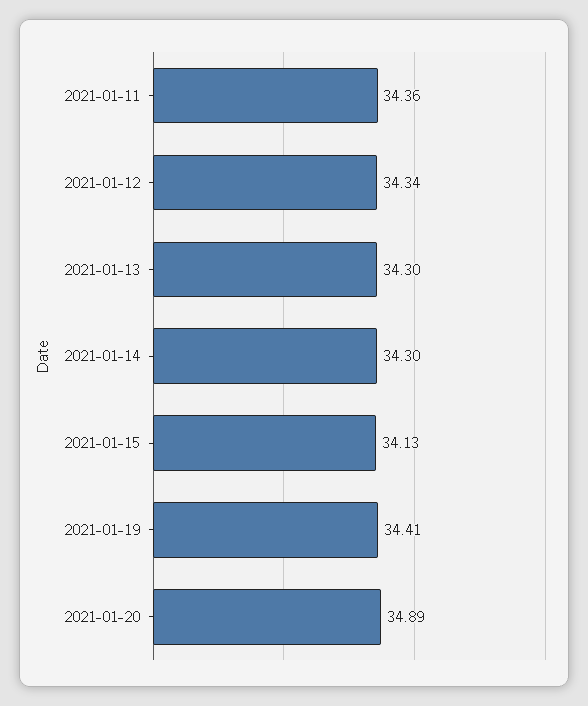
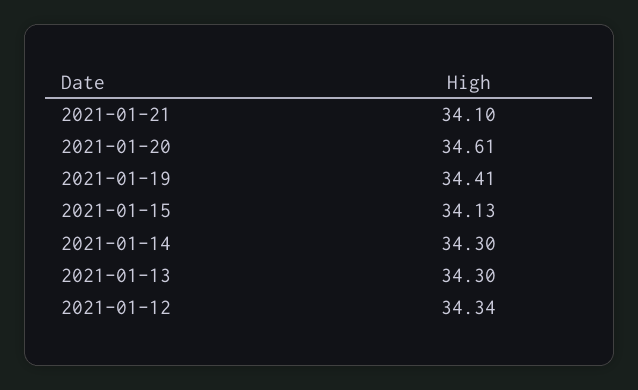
2021-01-11: 34.36 -> none
2021-01-20: 34.89 -> 34.61
2021-01-21: none -> 34.1

